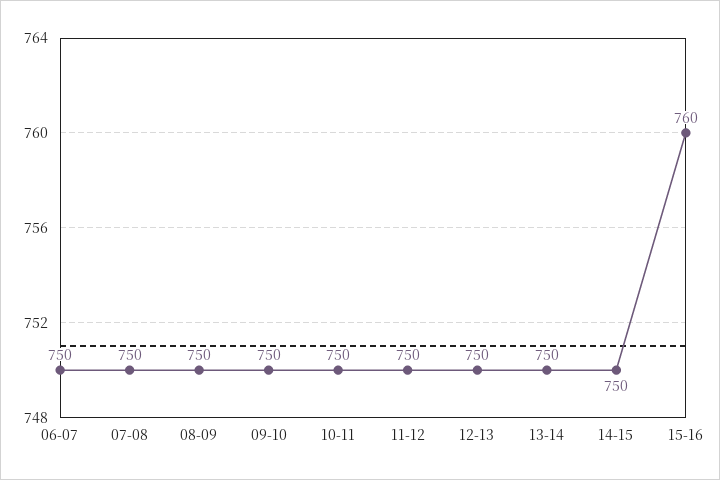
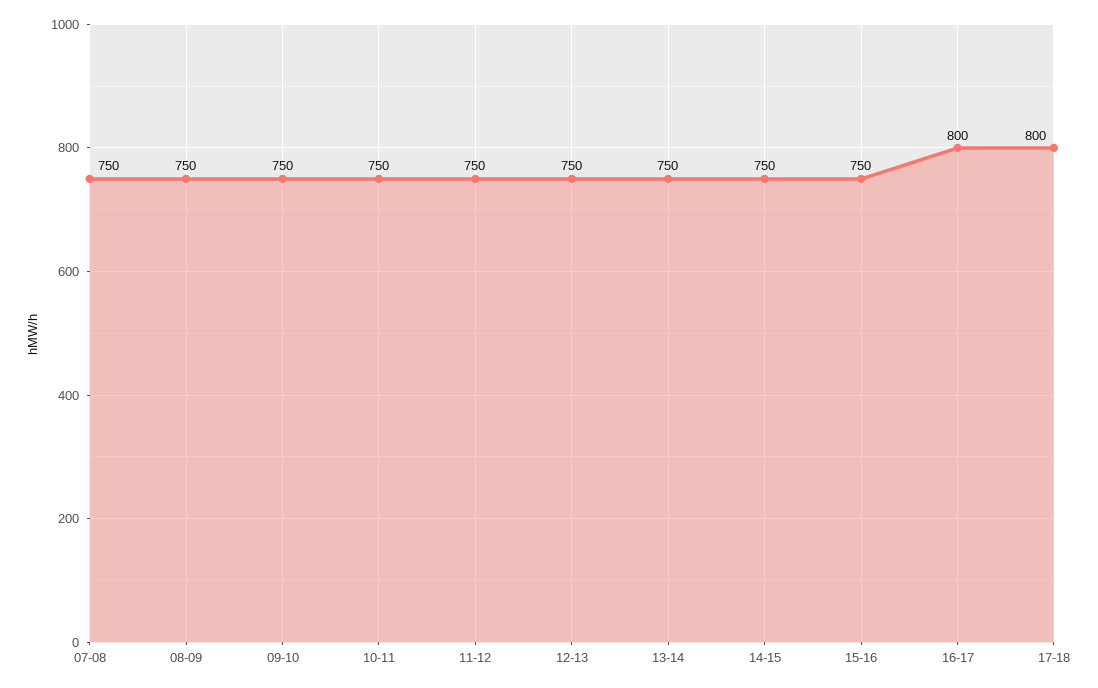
06-07: 750 -> none
15-16: 760 -> 750
16-17: none -> 800
17-18: none -> 800

